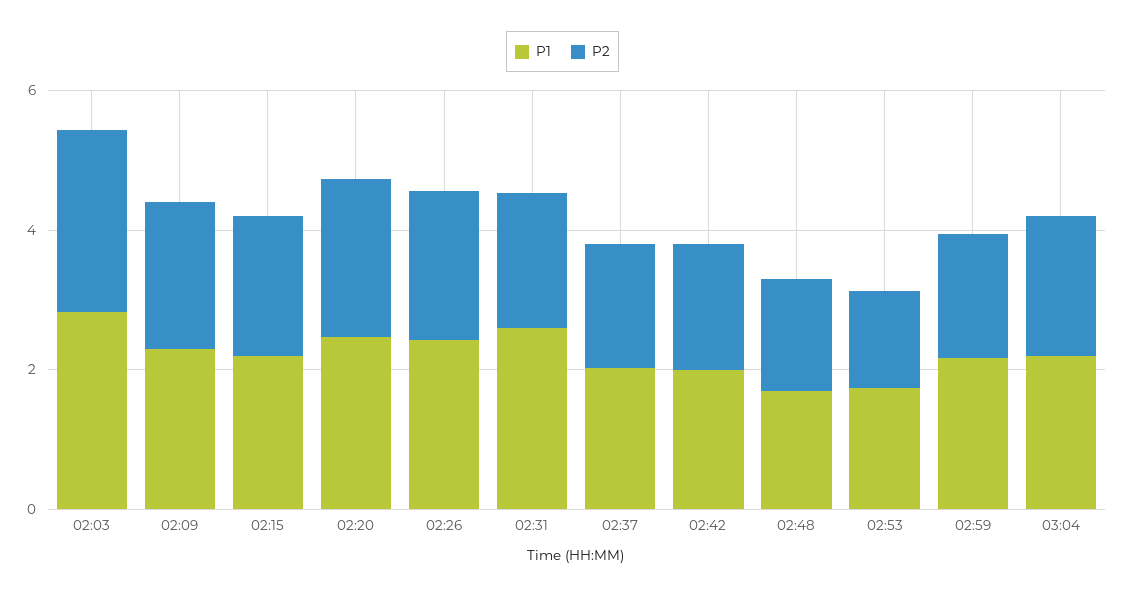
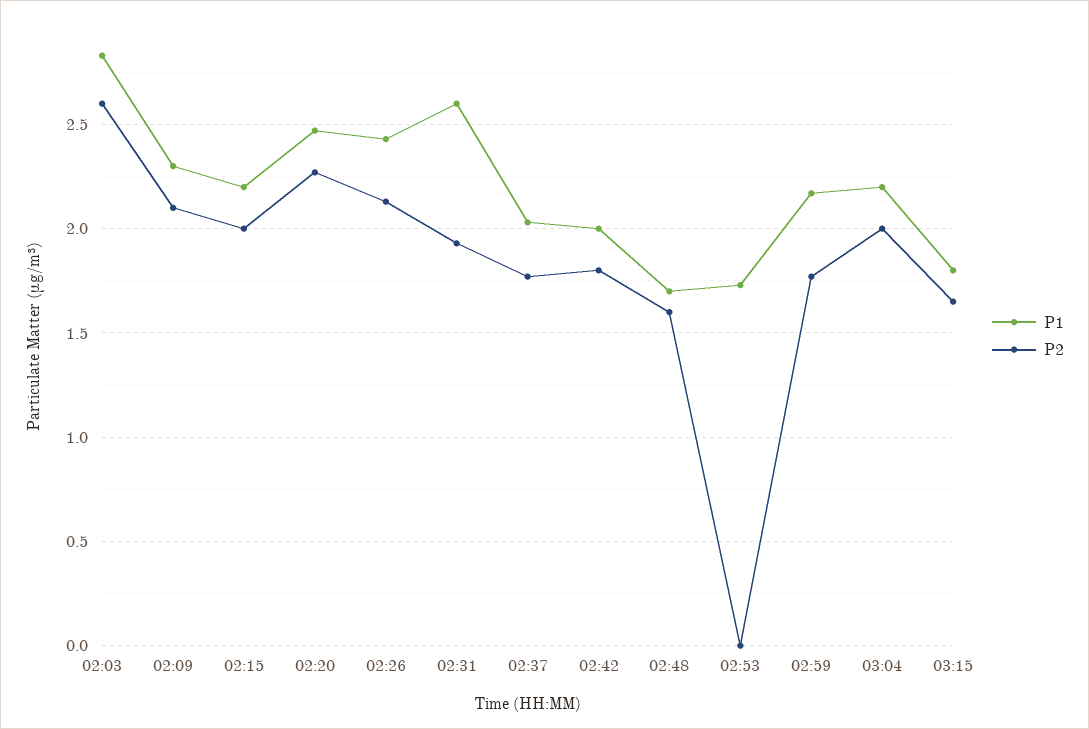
P2, 02:53: 1.5 -> 0
P1, 03:15: none -> 1.8
P2, 03:15: none -> 1.65

